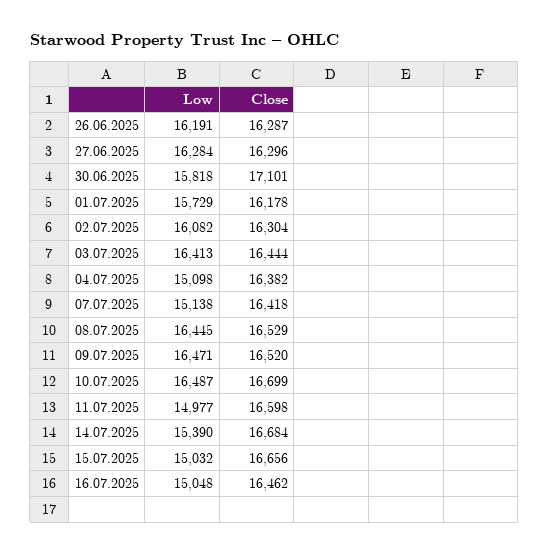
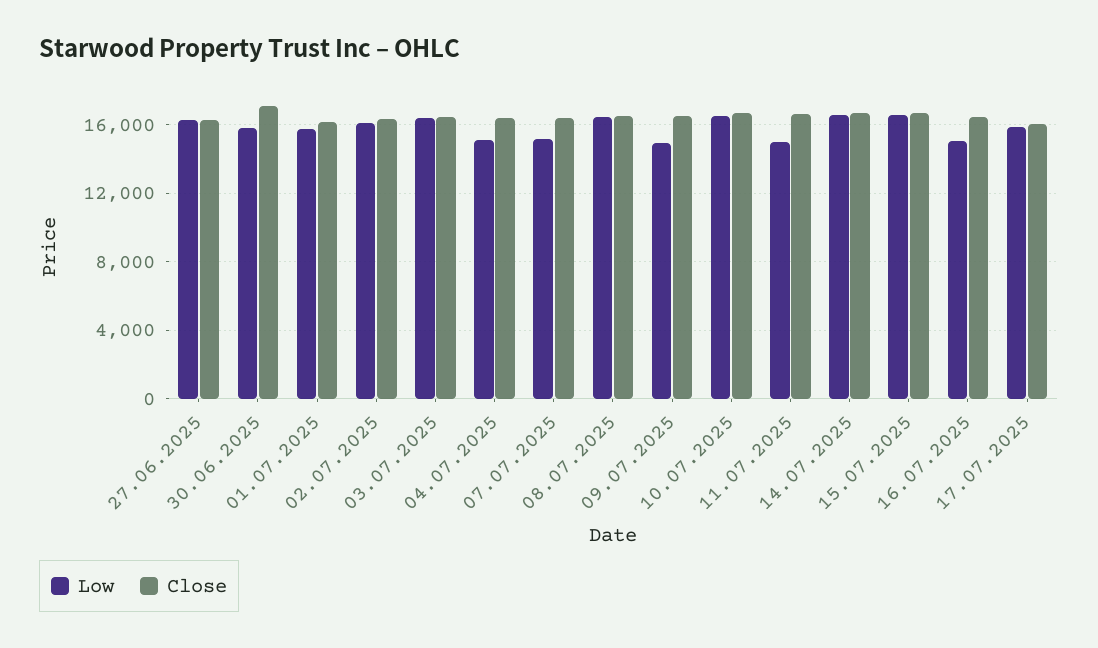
Low, 26.06.2025: 16191 -> none
Close, 26.06.2025: 16287 -> none
Low, 09.07.2025: 16471 -> 15000
Low, 14.07.2025: 15390 -> 16500
Low, 15.07.2025: 15032 -> 16500
Low, 17.07.2025: none -> 16000
Close, 17.07.2025: none -> 16000

